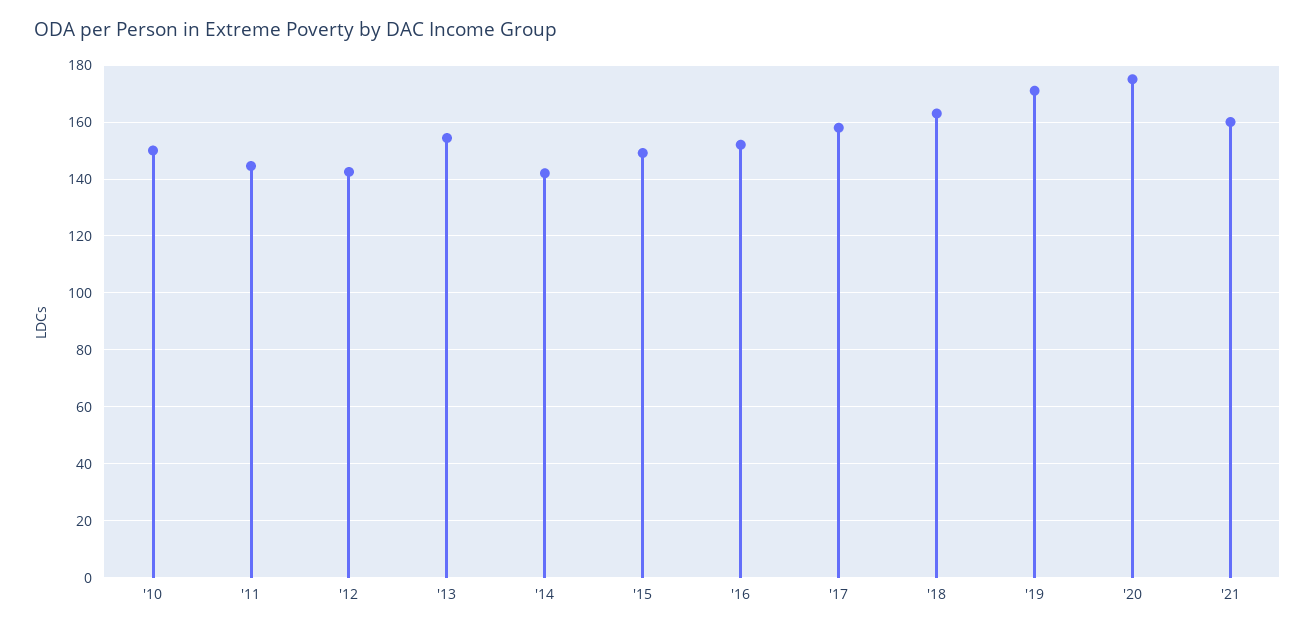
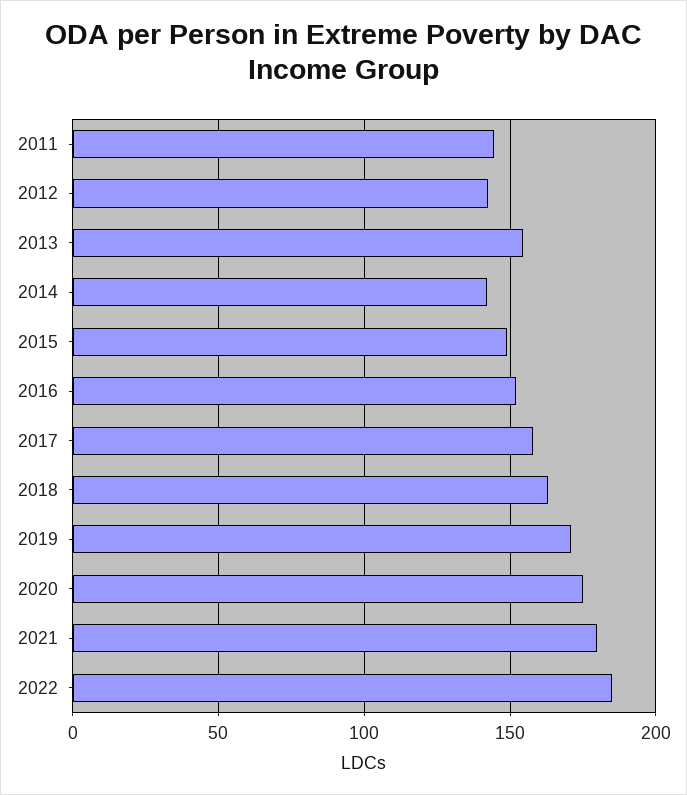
'10: 150 -> none
'21: 160 -> 180
2022: none -> 185

